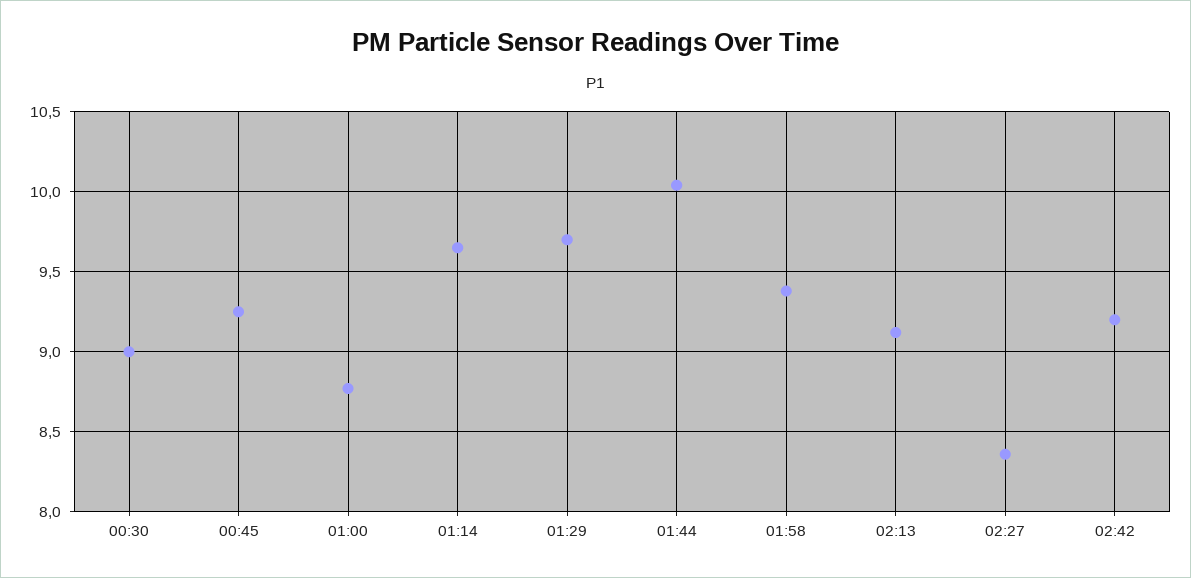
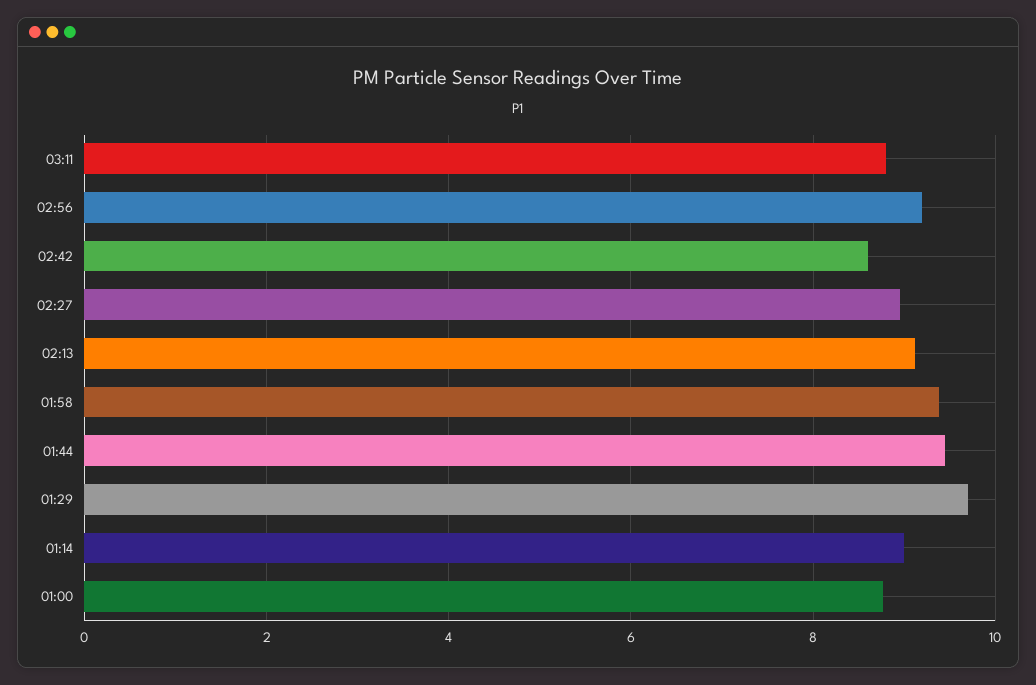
00:30: 9 -> none
00:45: 9.25 -> none
01:14: 9.65 -> 9
01:44: 10.05 -> 9.4
02:27: 8.35 -> 9
02:42: 9.2 -> 8.6
03:11: none -> 8.8
02:56: none -> 9.2

